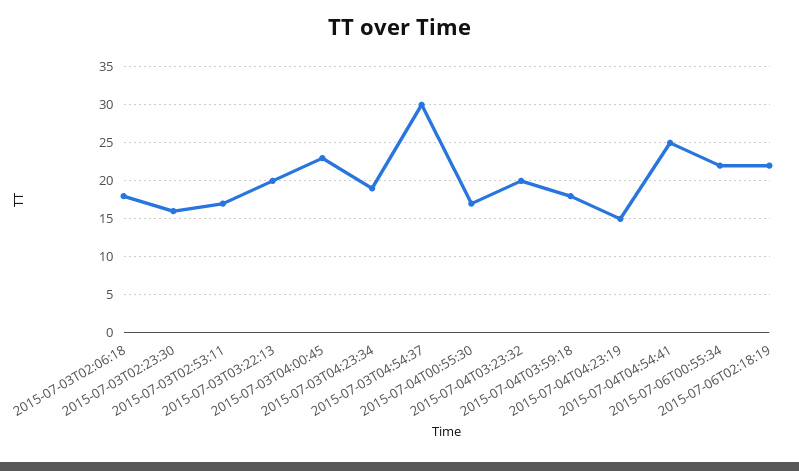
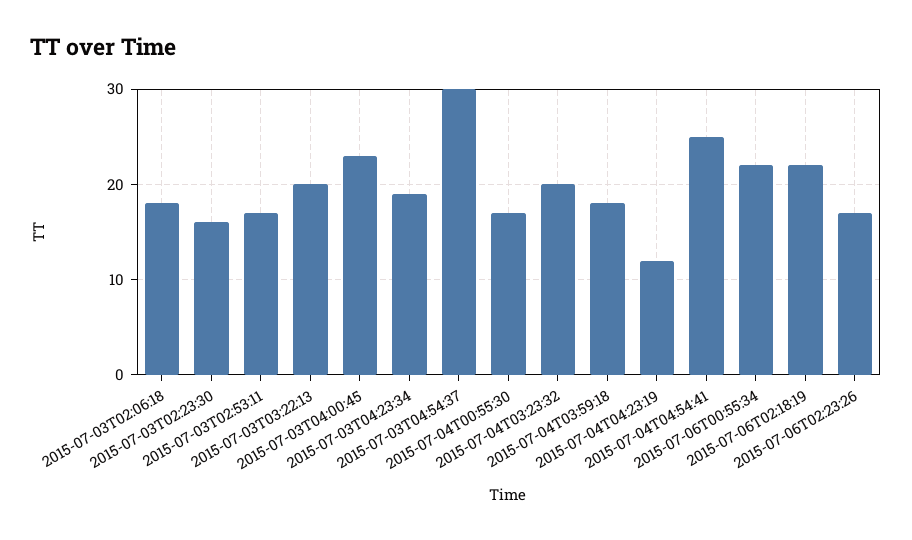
2015-07-04T04:23:19: 15 -> 12
2015-07-06T02:23:26: none -> 17

